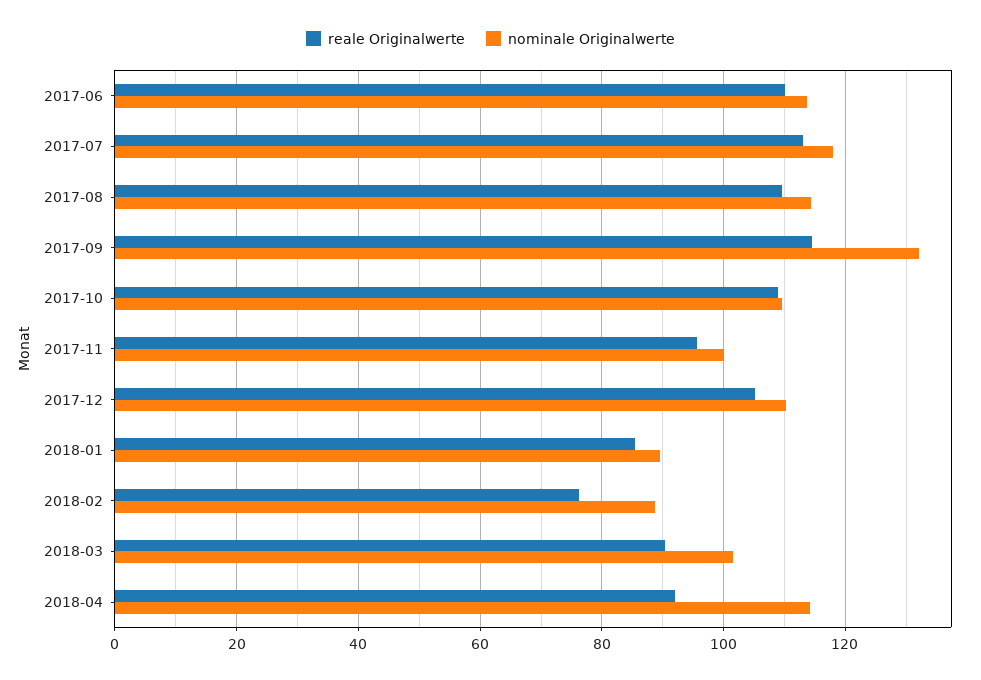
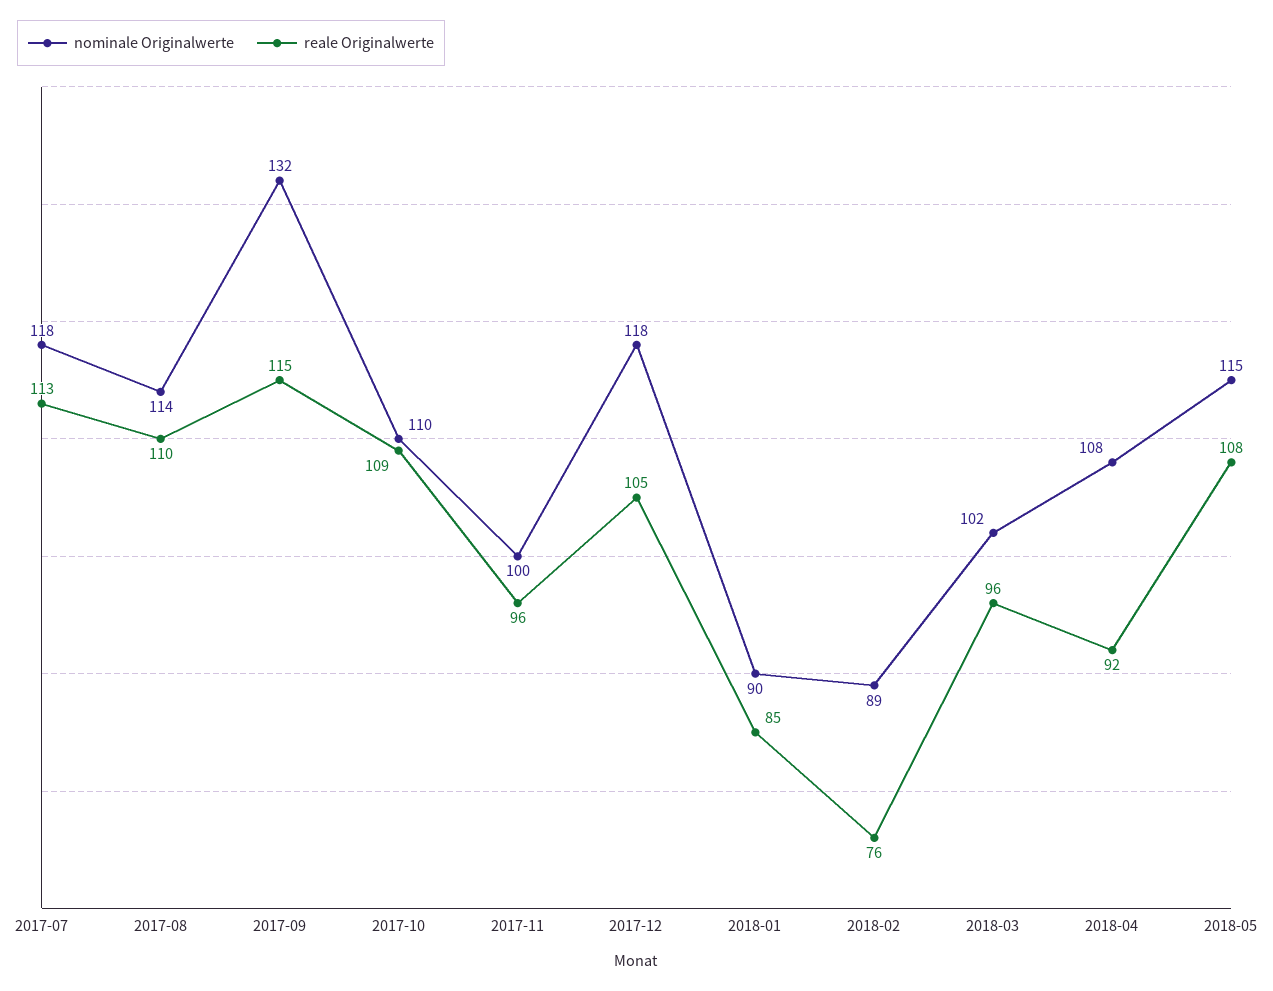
reale Originalwerte, 2017-06: 110 -> none
nominale Originalwerte, 2017-06: 114 -> none
nominale Originalwerte, 2017-12: 110 -> 118
reale Originalwerte, 2018-03: 90 -> 96
nominale Originalwerte, 2018-04: 114 -> 108
nominale Originalwerte, 2018-05: none -> 115
reale Originalwerte, 2018-05: none -> 108

